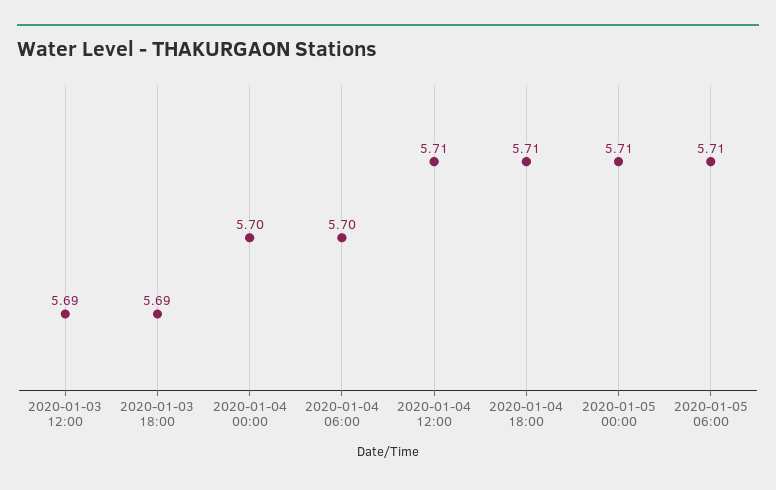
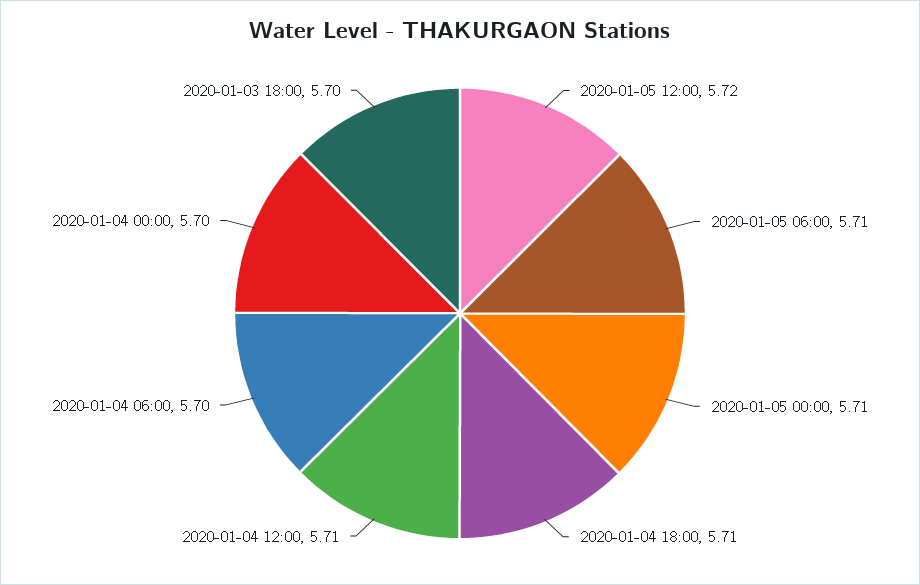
2020-01-03 12:00: 5.69 -> none
2020-01-03 18:00: 5.69 -> 5.7
2020-01-05 12:00: none -> 5.72

